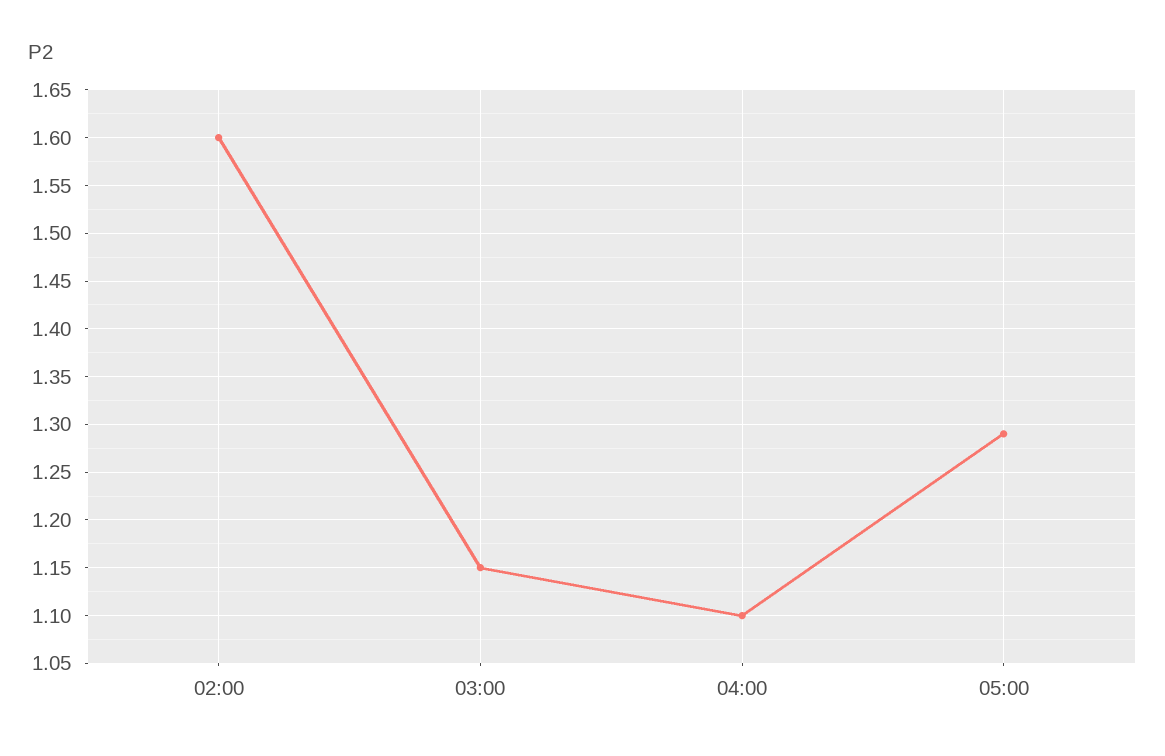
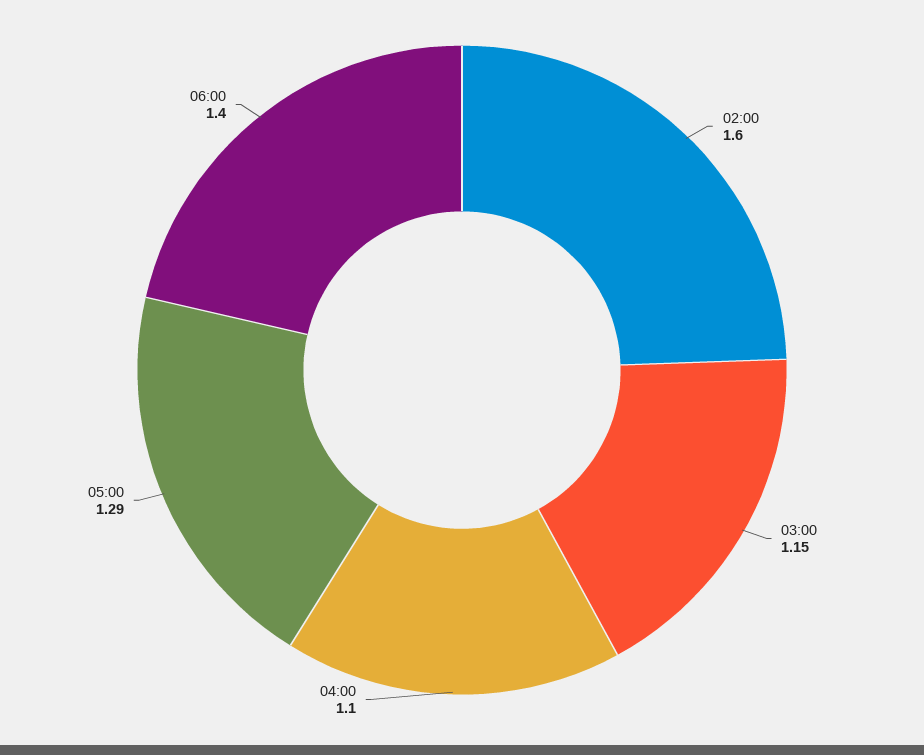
06:00: none -> 1.4

